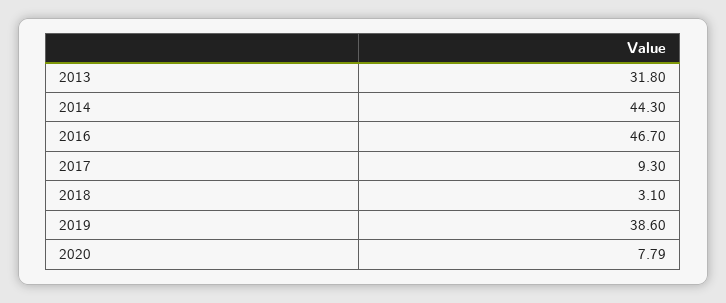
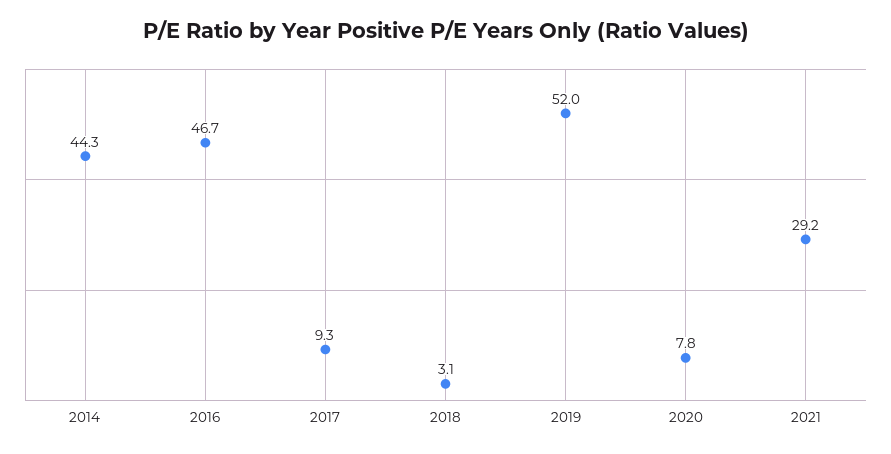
2013: 31.8 -> none
2019: 38.6 -> 52
2021: none -> 29.2

